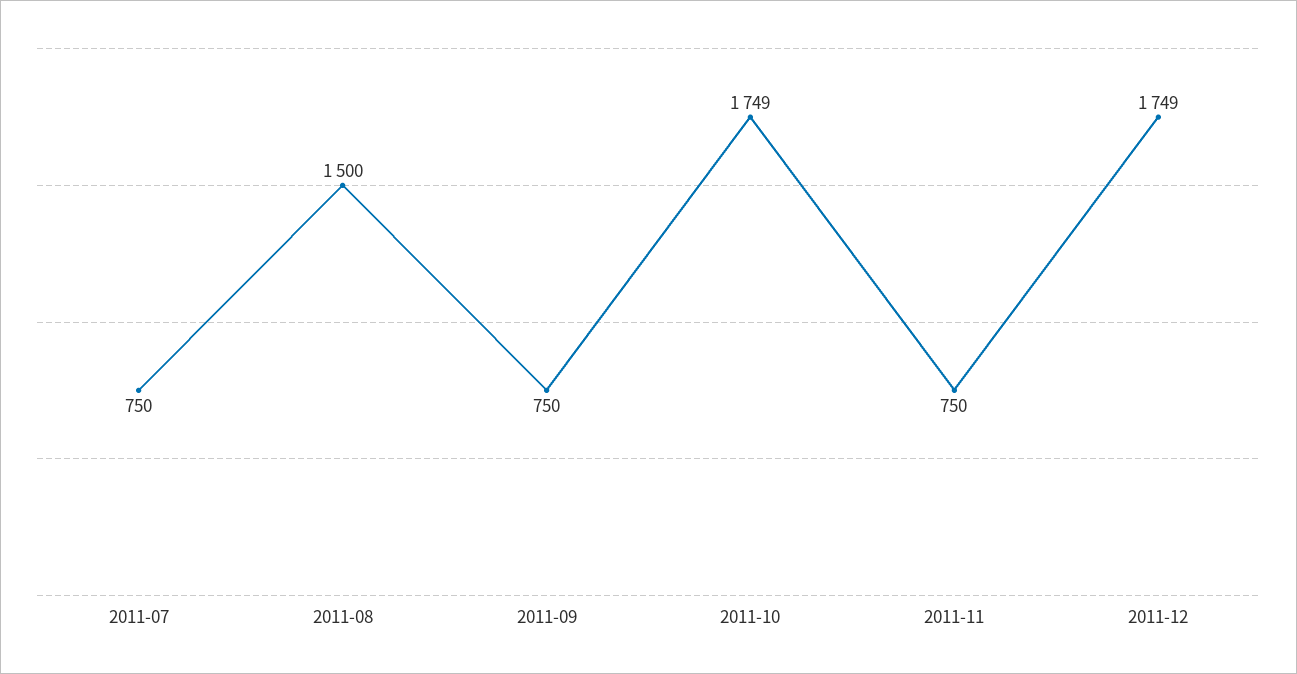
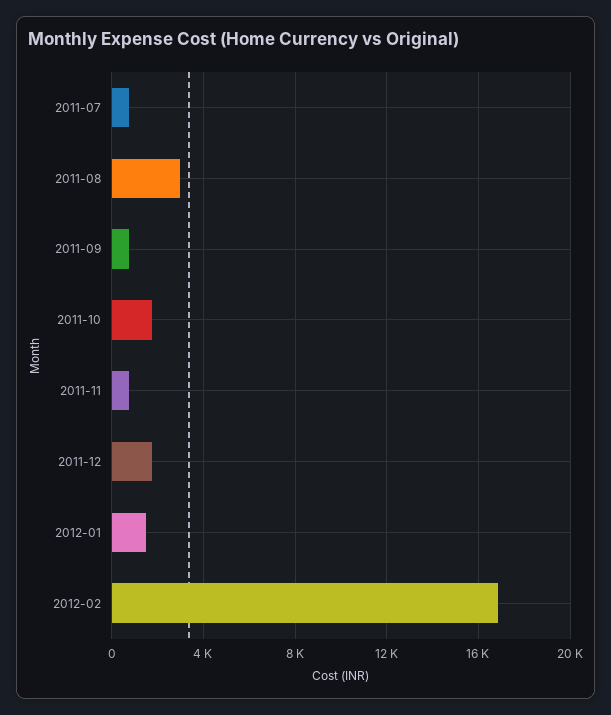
2011-08: 1500 -> 3000
2012-01: none -> 1500
2012-02: none -> 17000

